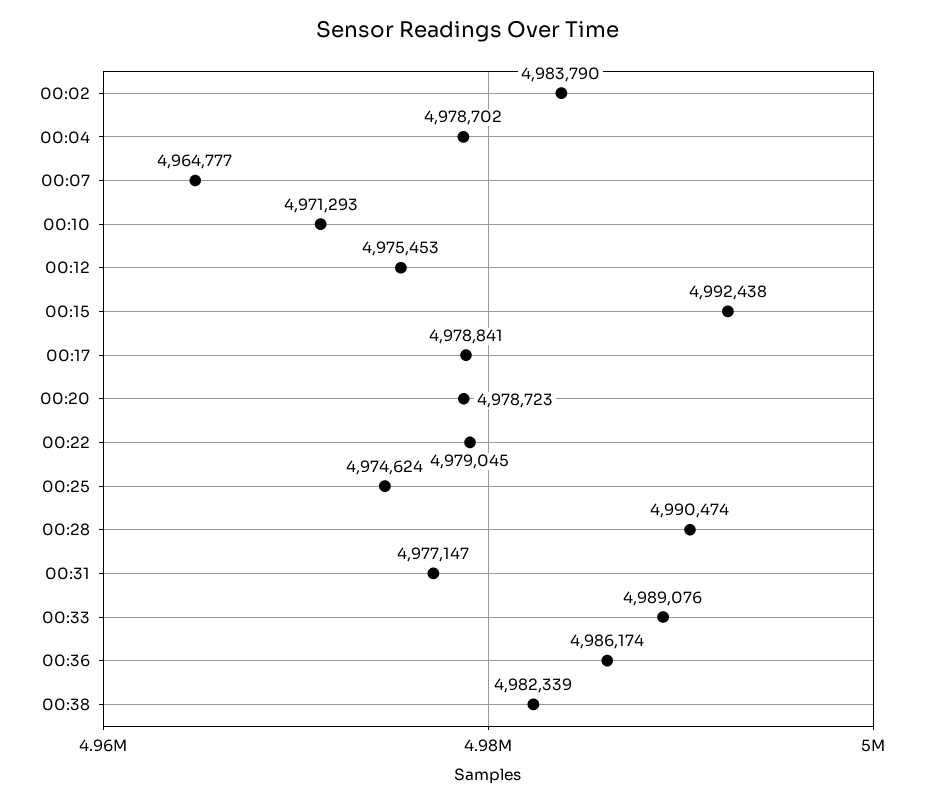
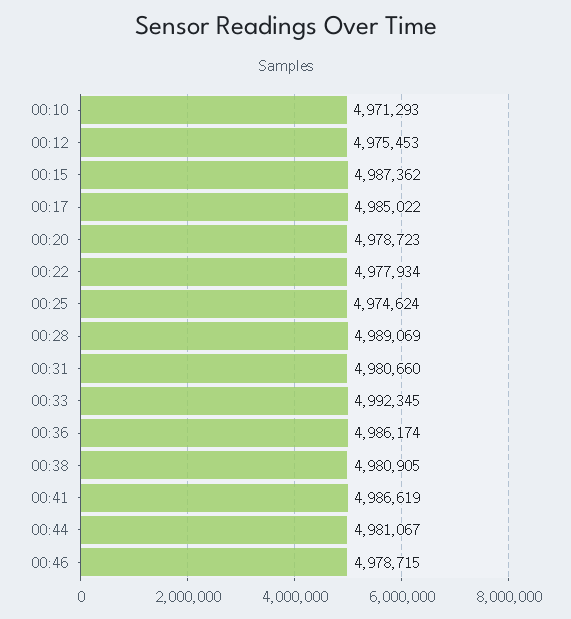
00:02: 4983790 -> none
00:04: 4978702 -> none
00:07: 4964777 -> none
00:15: 4992438 -> 4987362
00:17: 4978841 -> 4985022
00:22: 4979045 -> 4977934
00:28: 4990474 -> 4989069
00:31: 4977147 -> 4980660
00:33: 4989076 -> 4992345
00:38: 4982339 -> 4980905
00:41: none -> 4986619
00:44: none -> 4981067
00:46: none -> 4978715

